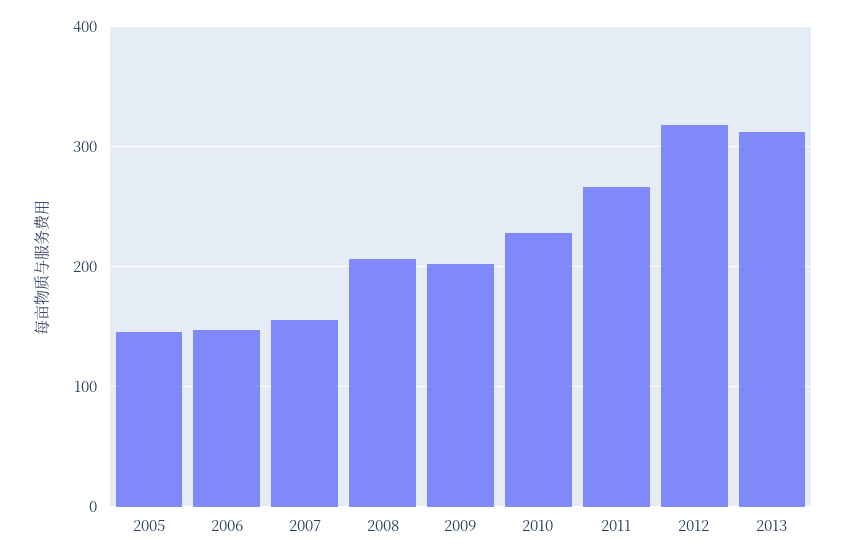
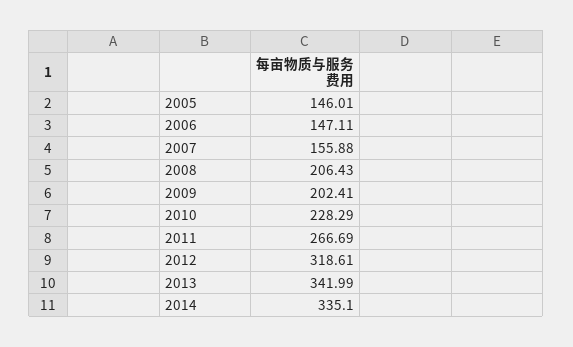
2013: 310 -> 341.99
2014: none -> 335.1

